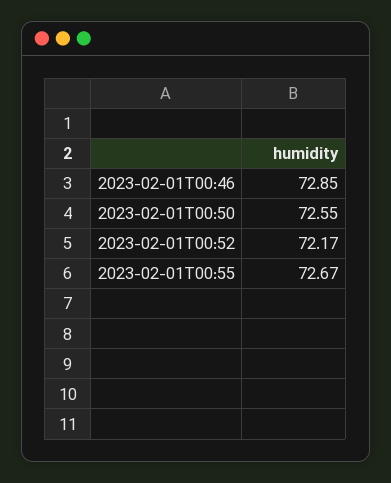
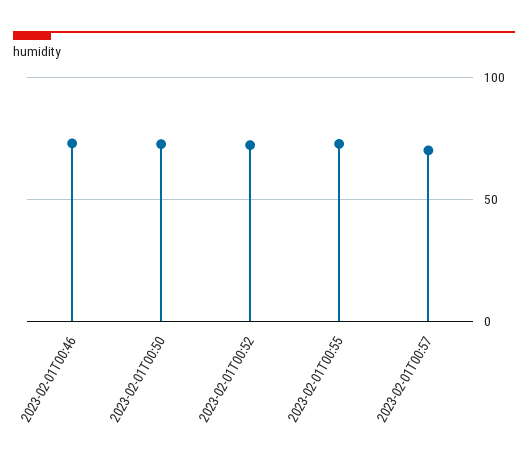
2023-02-01T00:57: none -> 70

